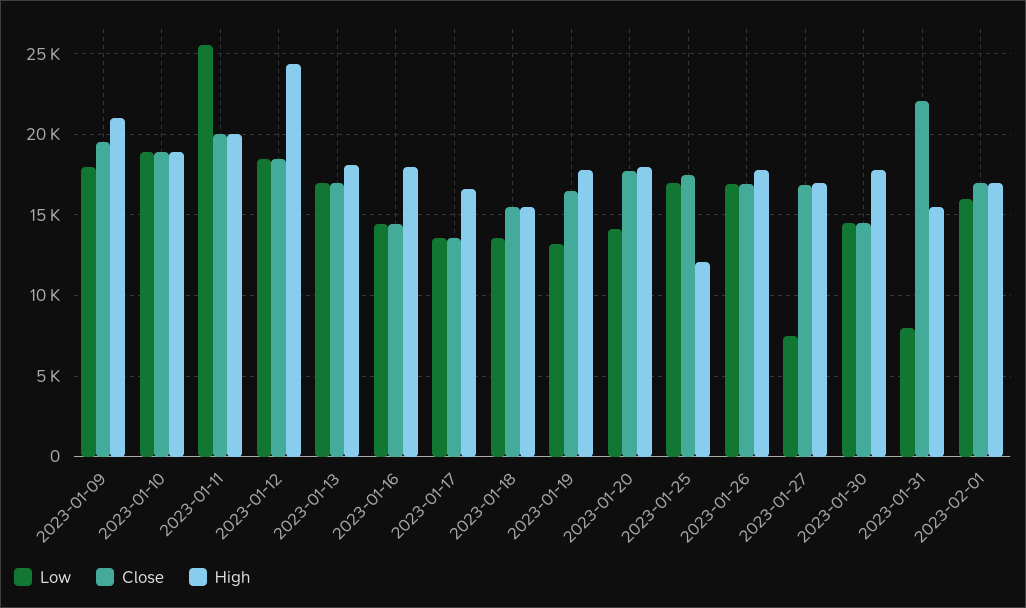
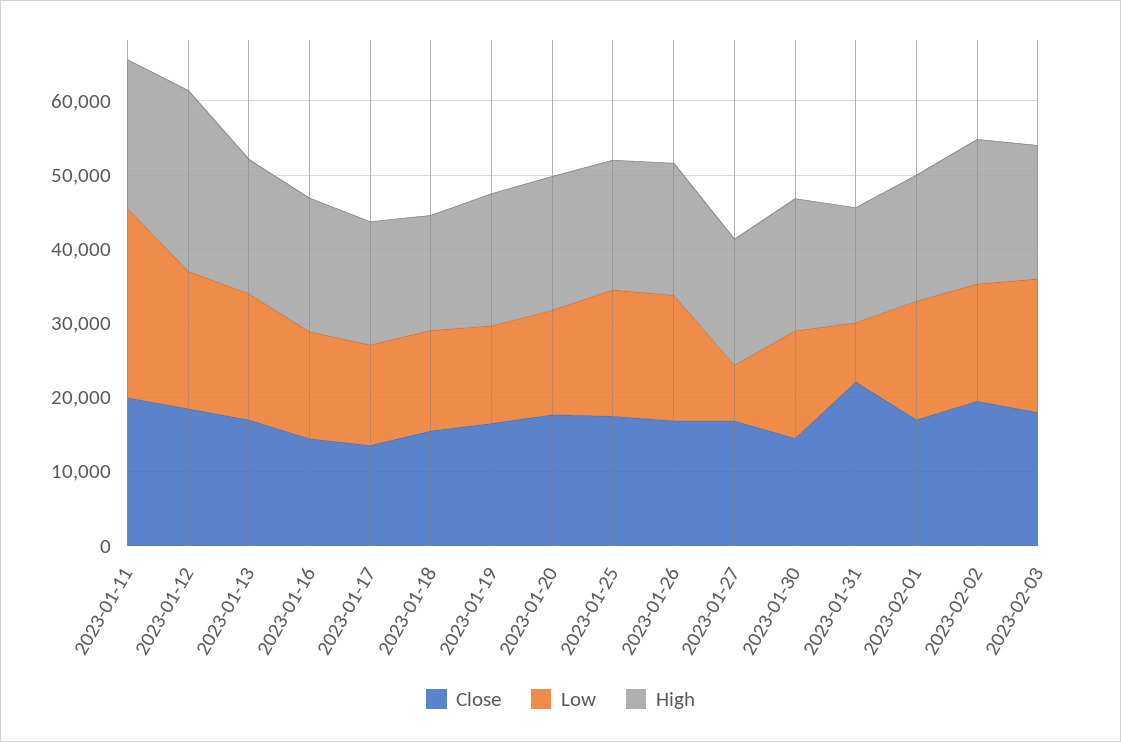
Low, 2023-01-09: 18000 -> none
Close, 2023-01-09: 19500 -> none
High, 2023-01-09: 21000 -> none
Low, 2023-01-10: 19000 -> none
Close, 2023-01-10: 19000 -> none
High, 2023-01-10: 19000 -> none
High, 2023-01-25: 12000 -> 18000
Close, 2023-02-02: none -> 20000
Low, 2023-02-02: none -> 16000
High, 2023-02-02: none -> 20000
Close, 2023-02-03: none -> 18000
Low, 2023-02-03: none -> 18000
High, 2023-02-03: none -> 18000

